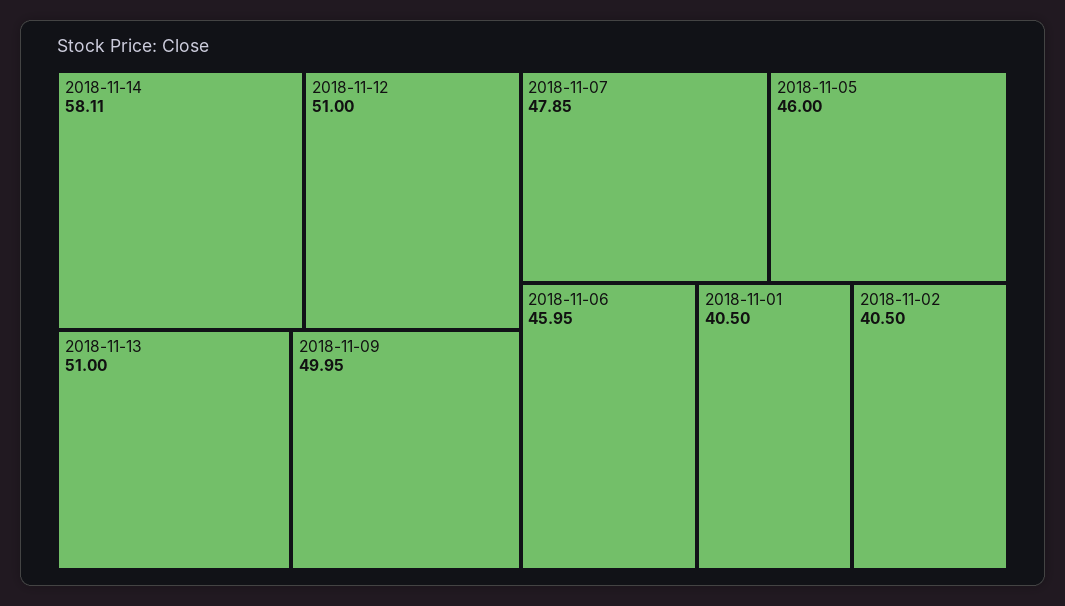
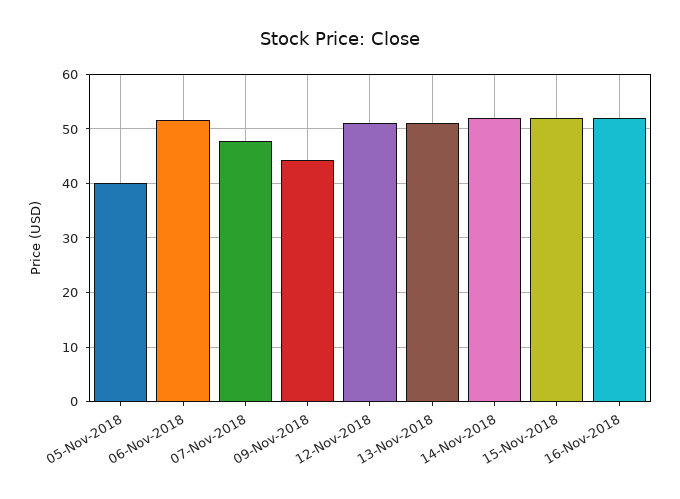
2018-11-14: 58.11 -> 52
2018-11-09: 49.95 -> 44
2018-11-05: 46 -> 40
2018-11-06: 45.95 -> 52
2018-11-01: 40.5 -> none
2018-11-02: 40.5 -> none
15-Nov-2018: none -> 52
16-Nov-2018: none -> 52

